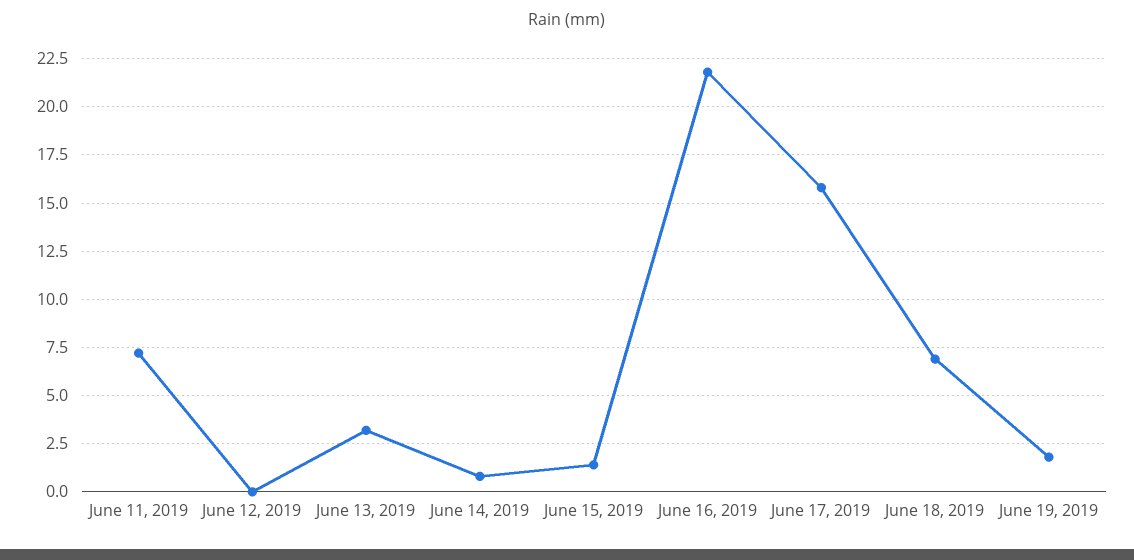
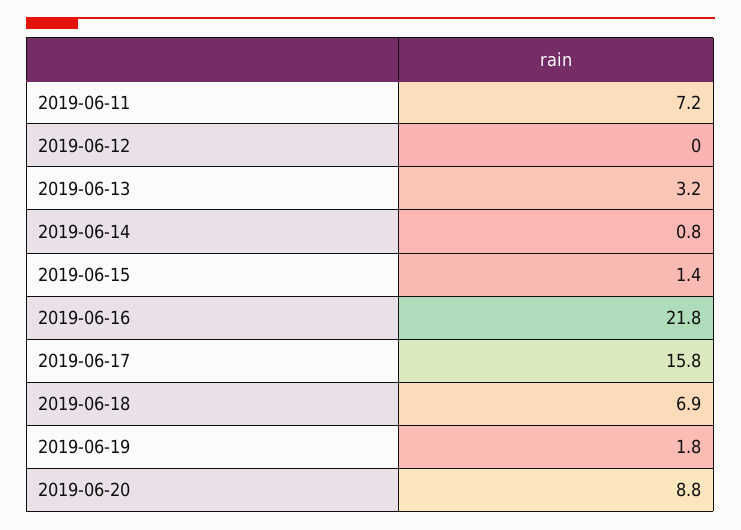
2019-06-20: none -> 8.8

